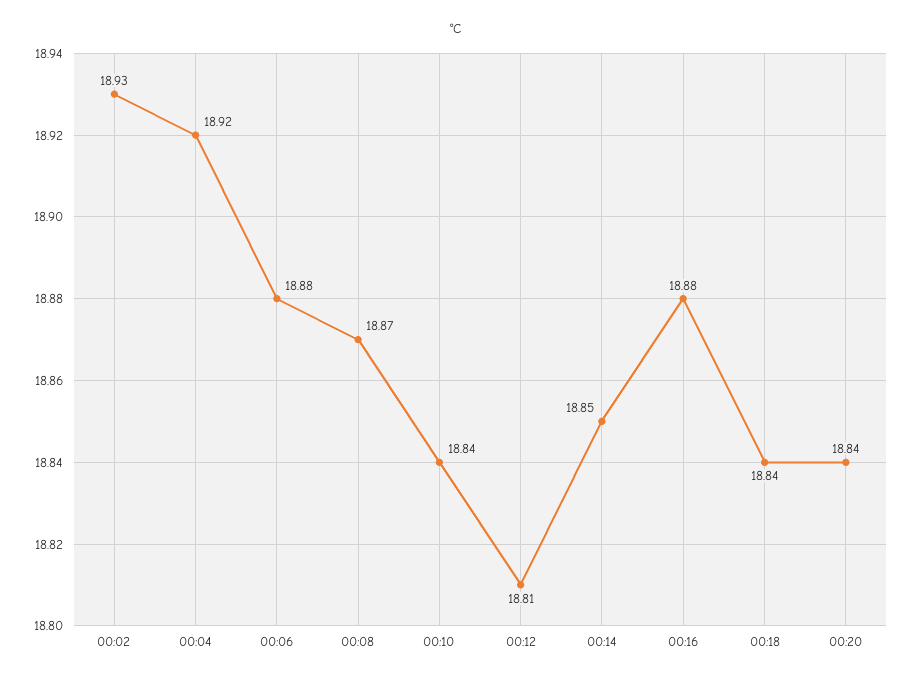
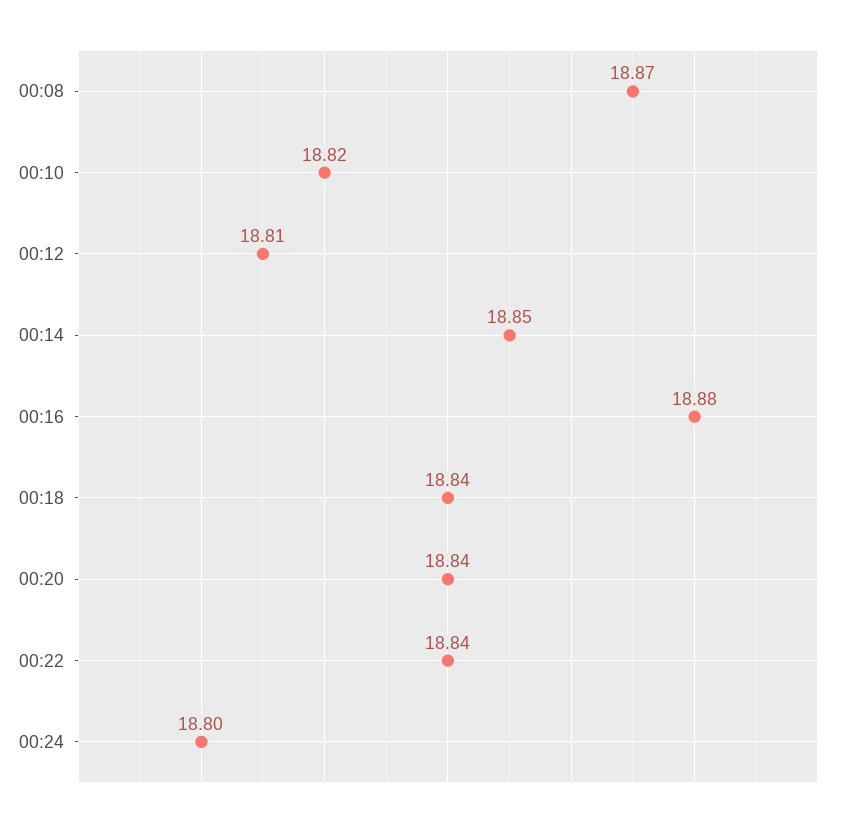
00:02: 18.93 -> none
00:04: 18.92 -> none
00:06: 18.88 -> none
00:10: 18.84 -> 18.82
00:22: none -> 18.84
00:24: none -> 18.8

